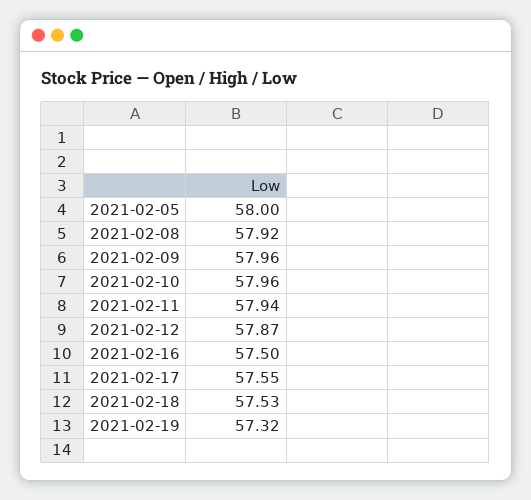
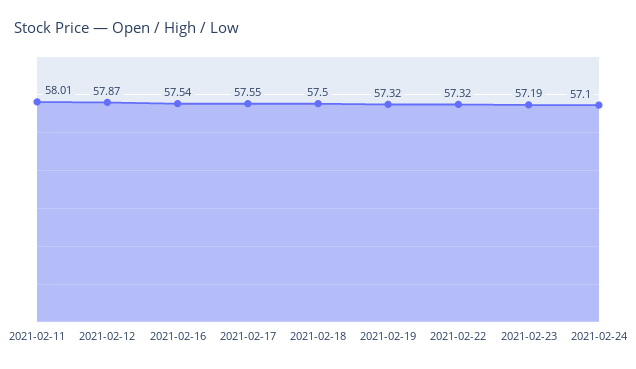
2021-02-05: 58 -> none
2021-02-08: 57.92 -> none
2021-02-09: 57.96 -> none
2021-02-10: 57.96 -> none
2021-02-11: 57.94 -> 58.01
2021-02-16: 57.5 -> 57.54
2021-02-18: 57.53 -> 57.5
2021-02-22: none -> 57.32
2021-02-23: none -> 57.19
2021-02-24: none -> 57.1

